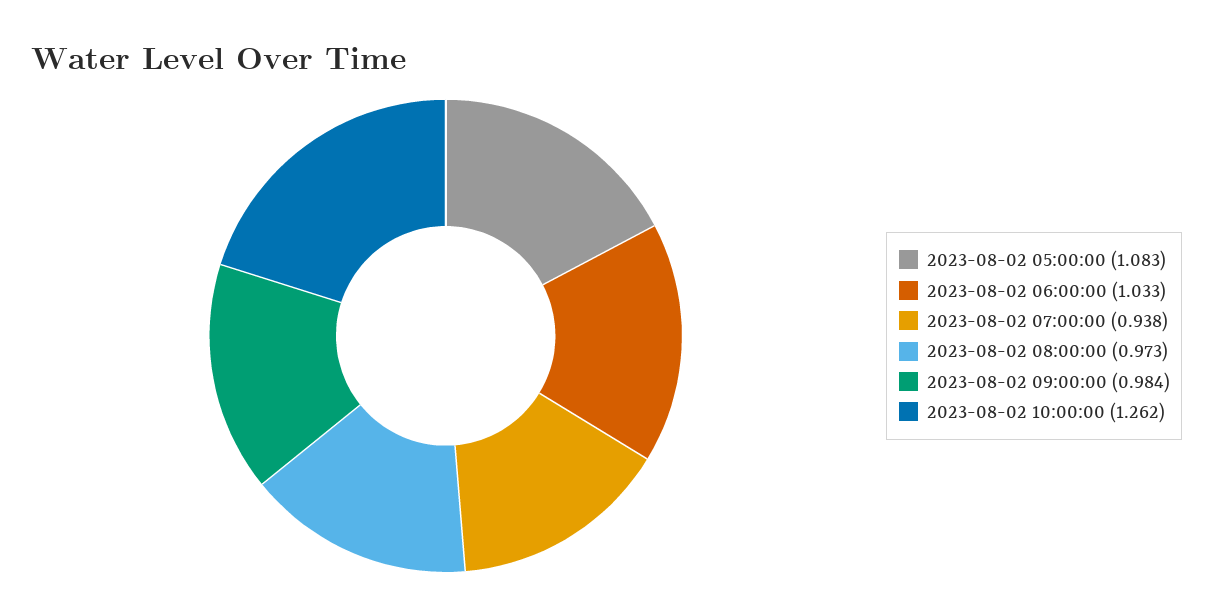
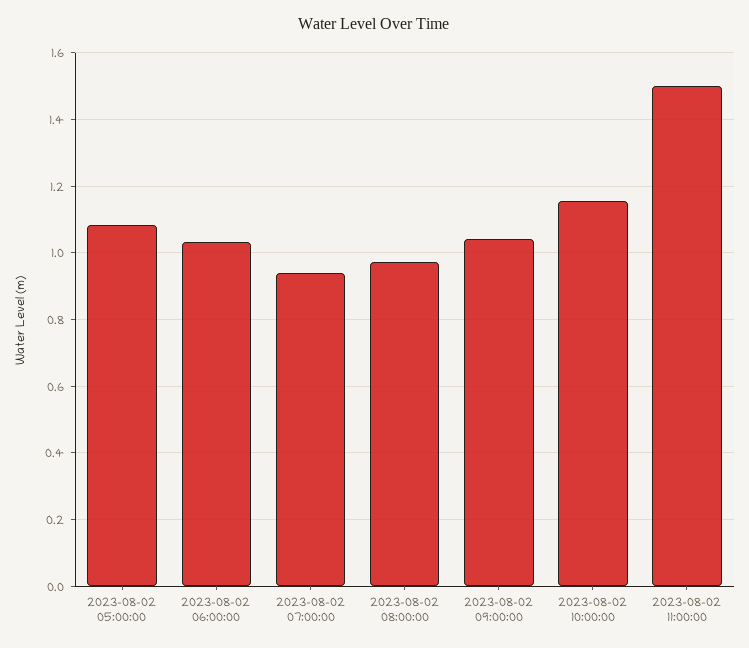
2023-08-02 09:00:00: 0.984 -> 1.04
2023-08-02 10:00:00: 1.262 -> 1.16
2023-08-02 11:00:00: none -> 1.5

